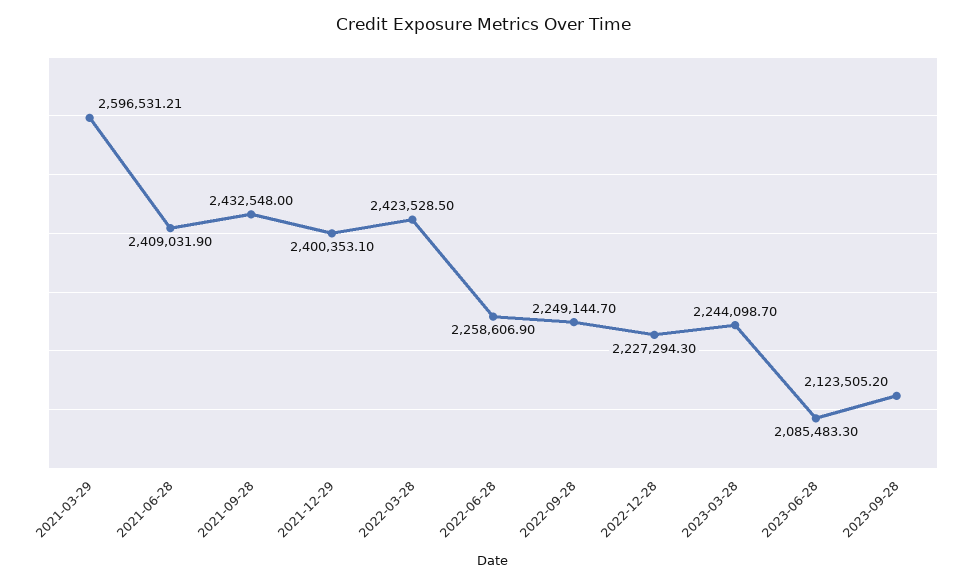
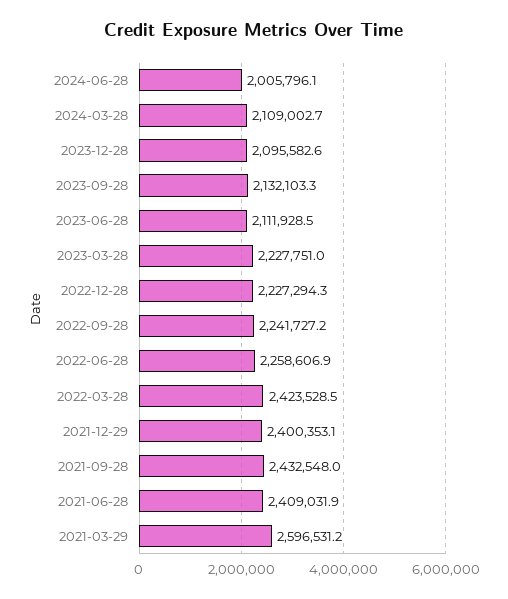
2022-09-28: 2249144.7 -> 2241727.2
2023-03-28: 2244098.7 -> 2227751
2023-06-28: 2085483.3 -> 2111928.5
2023-09-28: 2123505.2 -> 2132103.3
2024-06-28: none -> 2005796.1
2024-03-28: none -> 2109002.7
2023-12-28: none -> 2095582.6

